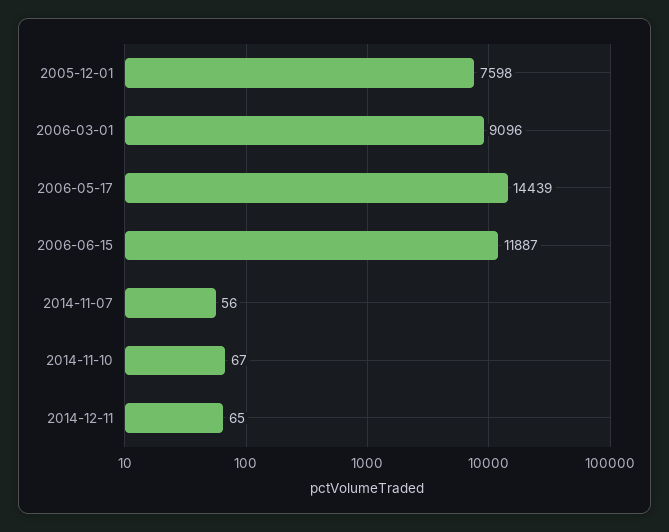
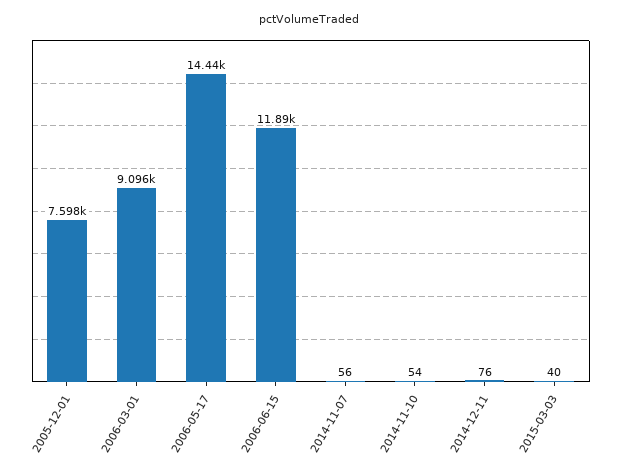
2014-11-10: 67 -> 54
2014-12-11: 65 -> 76
2015-03-03: none -> 40

